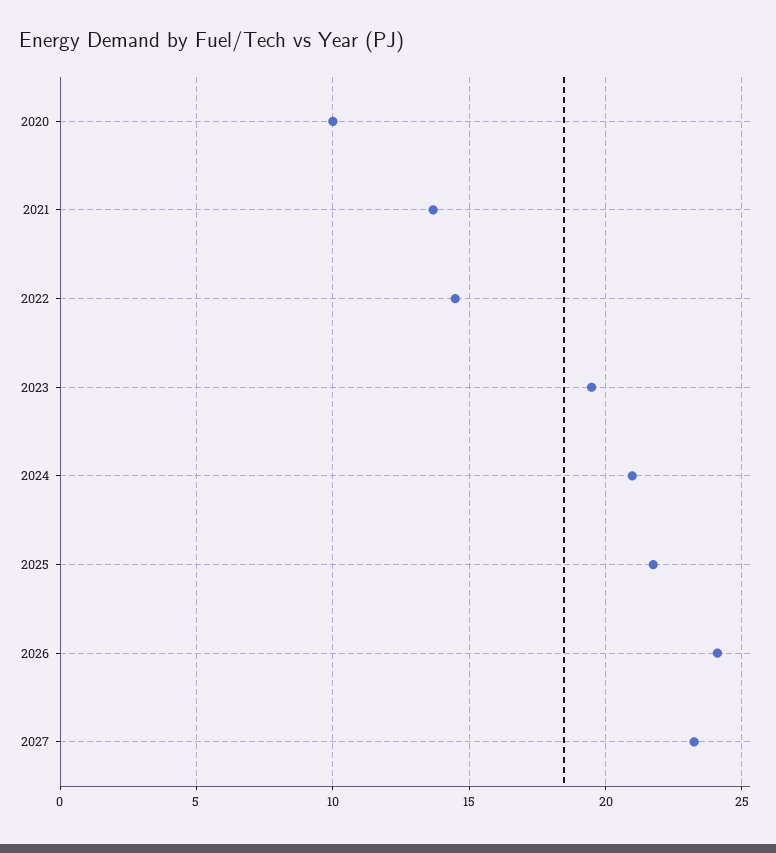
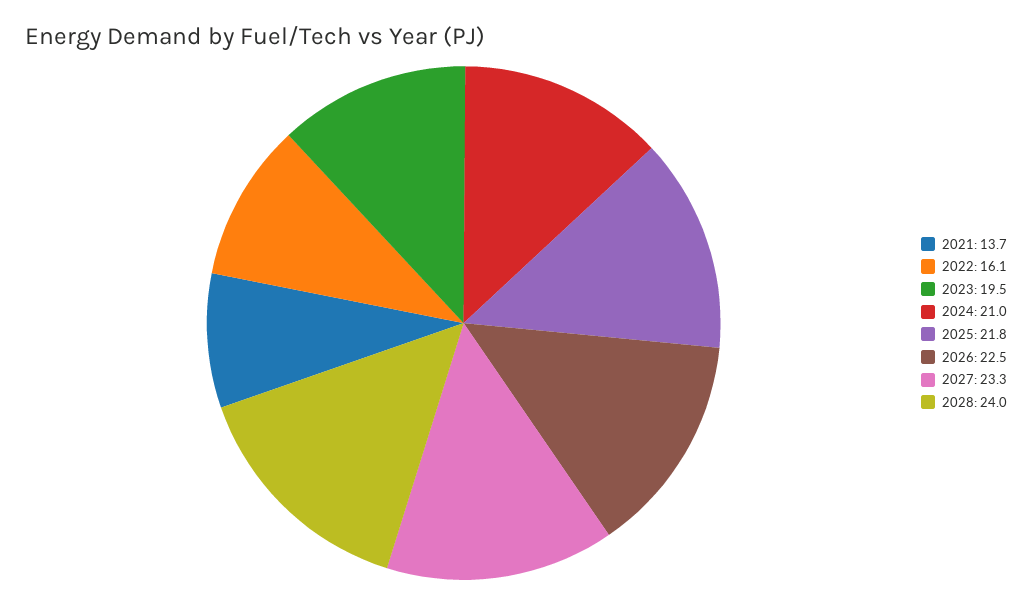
2020: 10 -> none
2022: 14.5 -> 16.1
2026: 24 -> 22.5
2028: none -> 24

